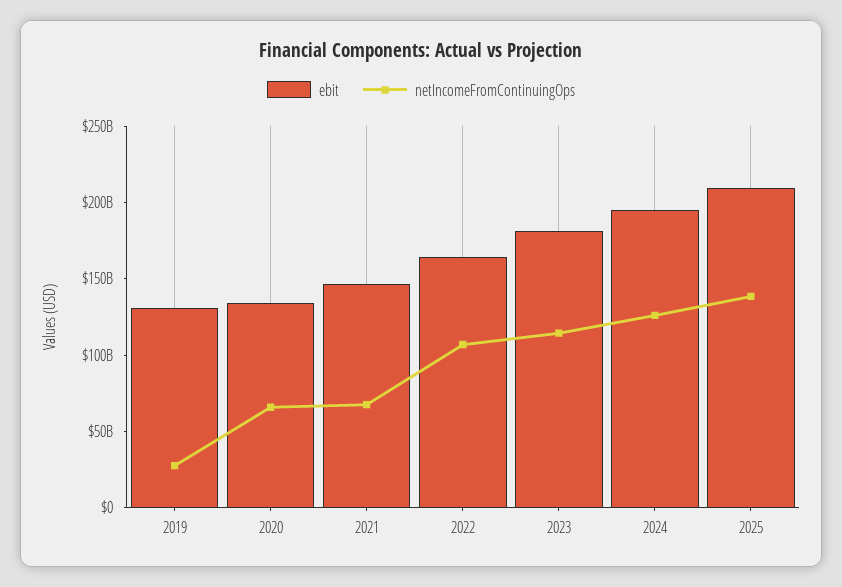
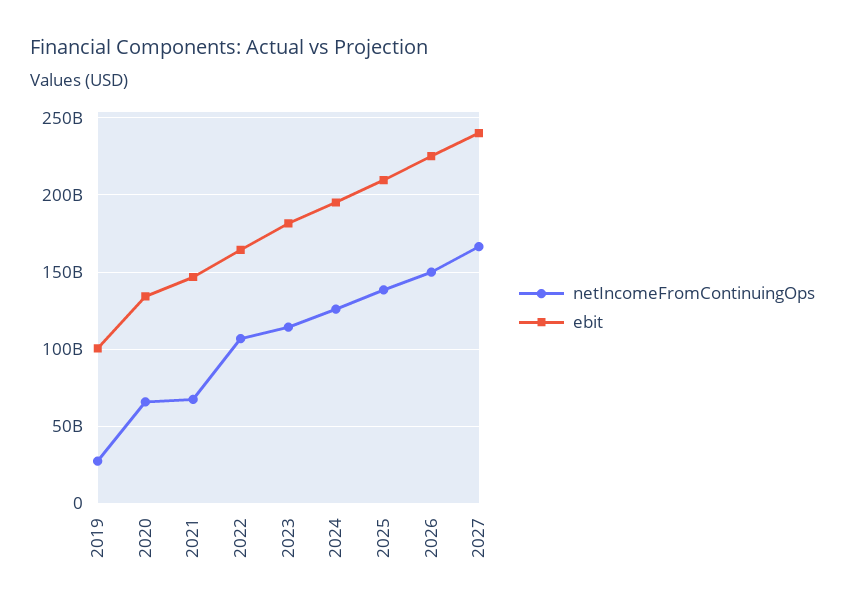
ebit, 2019: 130000000000 -> 100000000000
netIncomeFromContinuingOps, 2026: none -> 150000000000
ebit, 2026: none -> 225000000000
netIncomeFromContinuingOps, 2027: none -> 165000000000
ebit, 2027: none -> 240000000000

